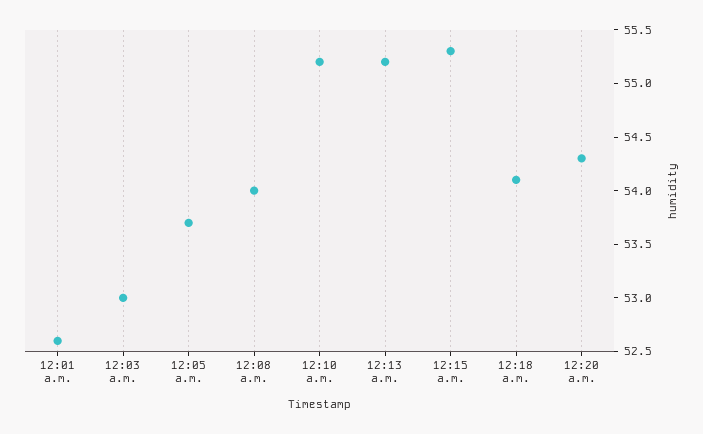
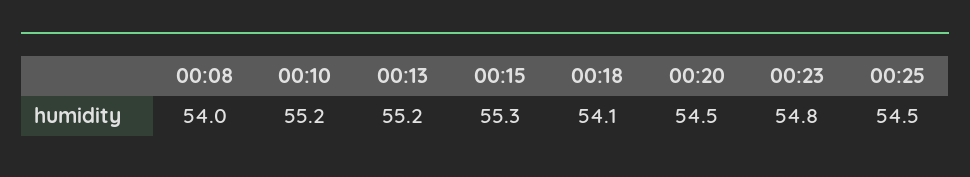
12:01 a.m.: 52.6 -> none
12:03 a.m.: 53 -> none
12:05 a.m.: 53.7 -> none
12:20 a.m.: 54.3 -> 54.5
00:23: none -> 54.8
00:25: none -> 54.5

